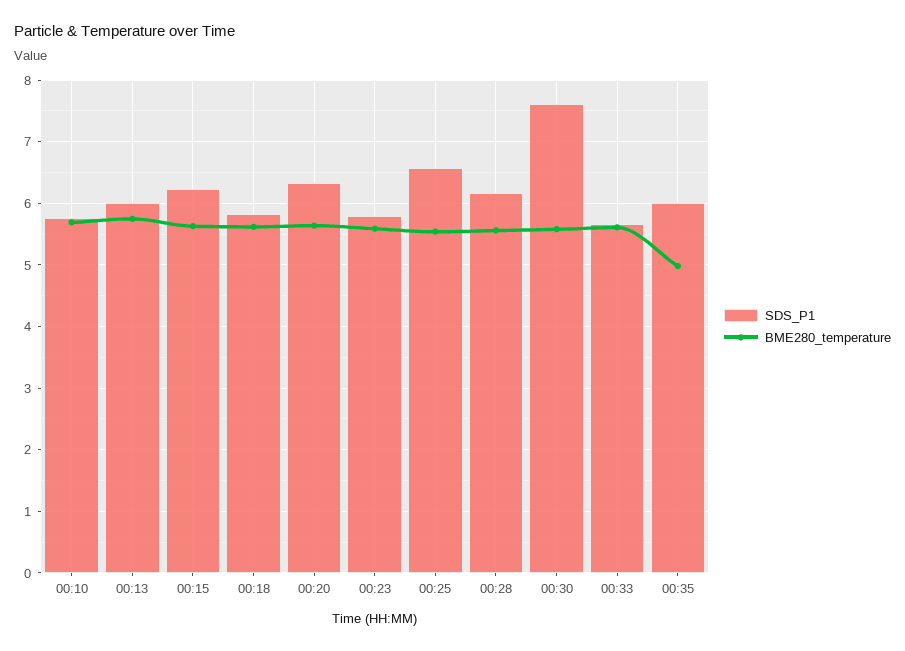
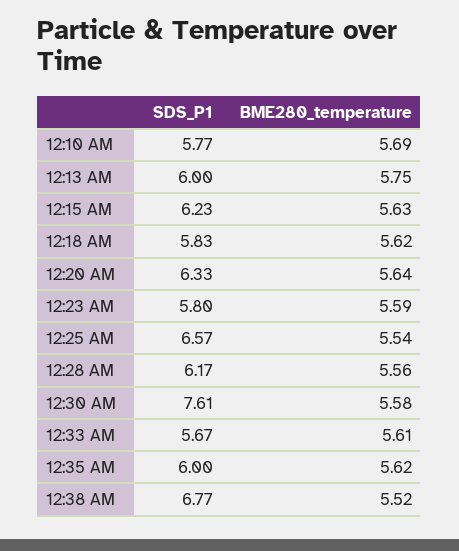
BME280_temperature, 00:35: 5 -> 5.62
SDS_P1, 12:38 AM: none -> 6.77
BME280_temperature, 12:38 AM: none -> 5.52

